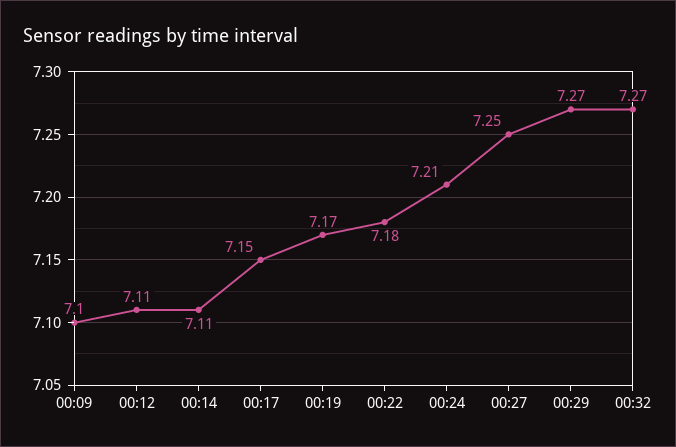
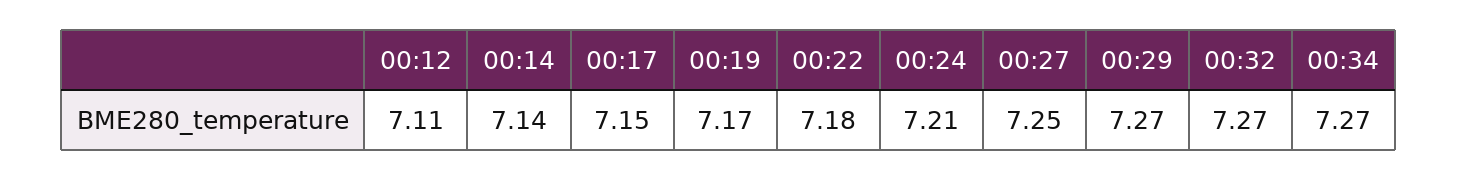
00:09: 7.1 -> none
00:14: 7.11 -> 7.14
00:34: none -> 7.27

